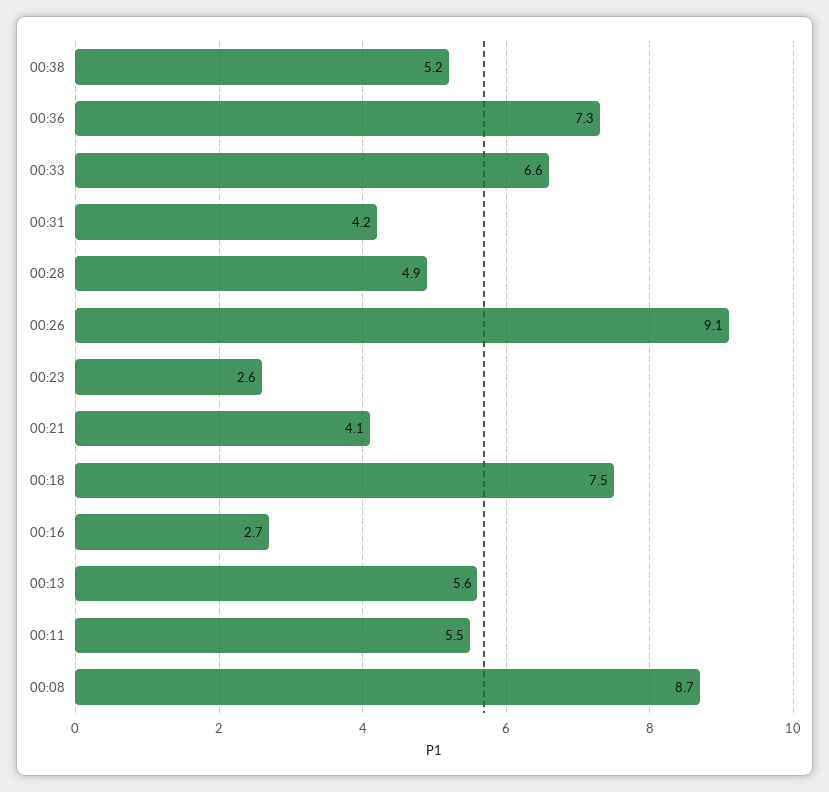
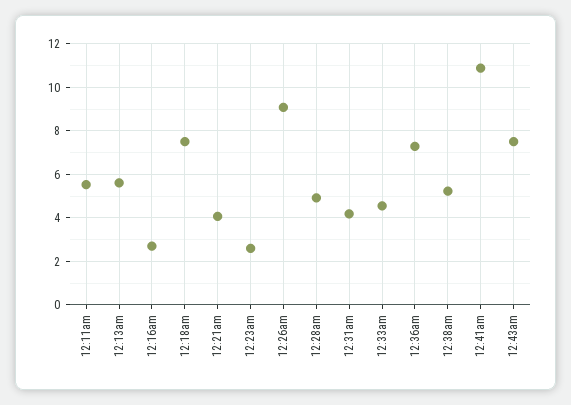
00:33: 6.6 -> 4.5
00:08: 8.7 -> none
12:41am: none -> 11
12:43am: none -> 7.5

